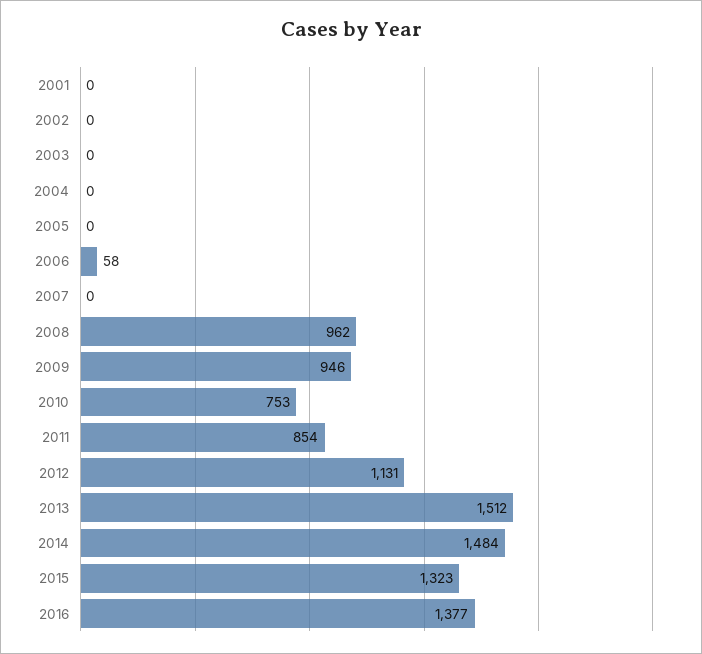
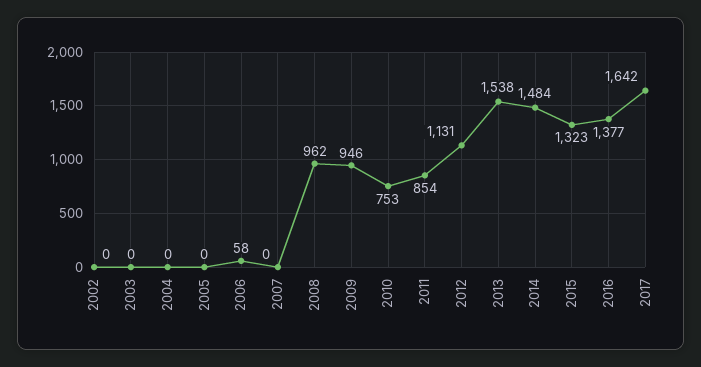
2001: 0 -> none
2013: 1512 -> 1538
2017: none -> 1642

